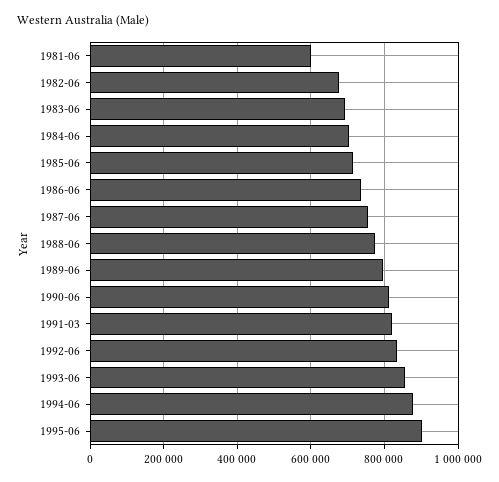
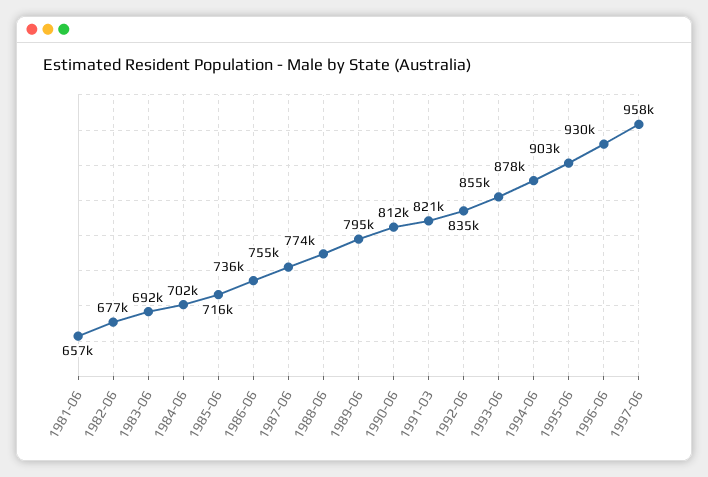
1981-06: 600000 -> 657000
1996-06: none -> 930000
1997-06: none -> 958000

